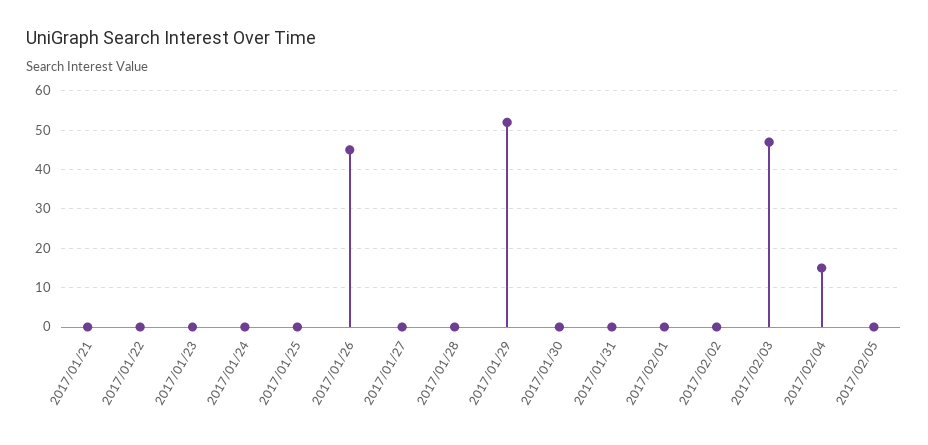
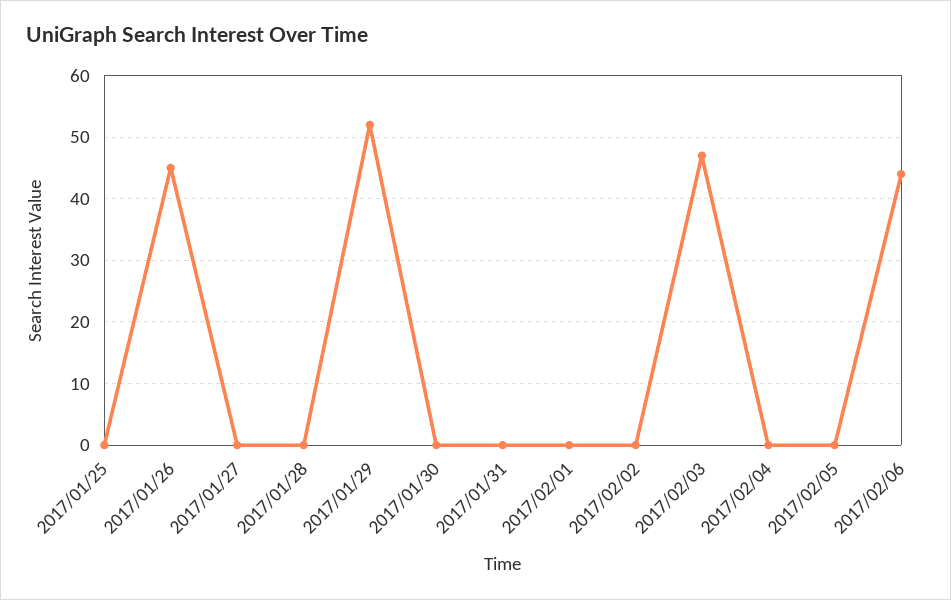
2017/01/21: 0 -> none
2017/01/22: 0 -> none
2017/01/23: 0 -> none
2017/01/24: 0 -> none
2017/02/04: 15 -> 0
2017/02/06: none -> 44

